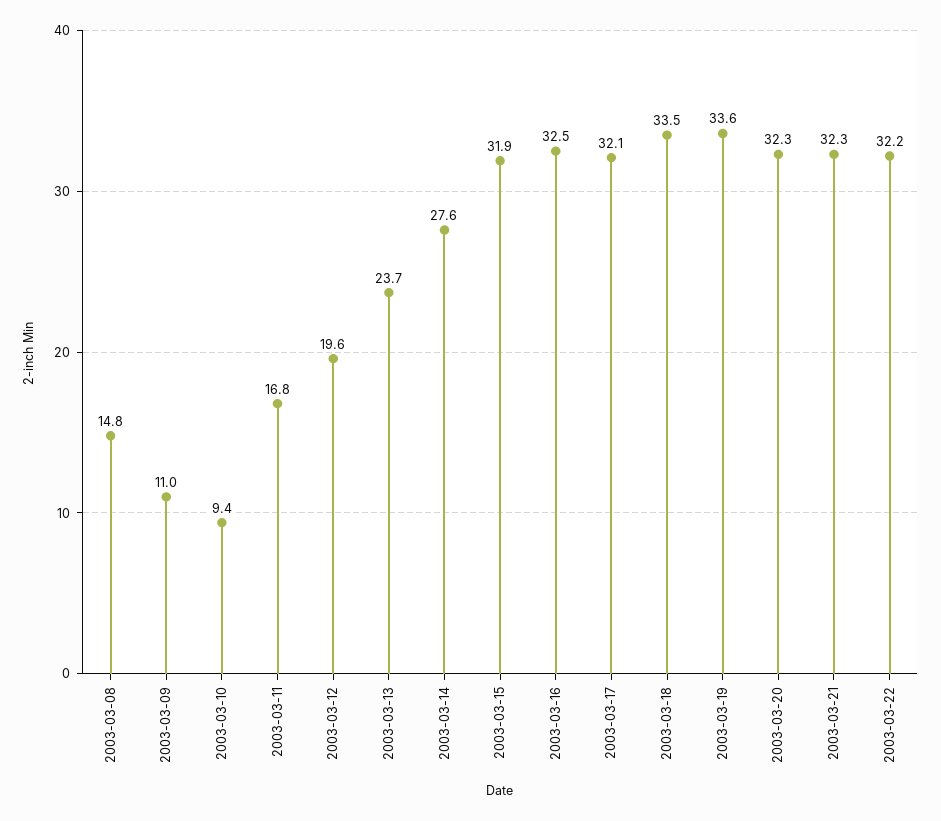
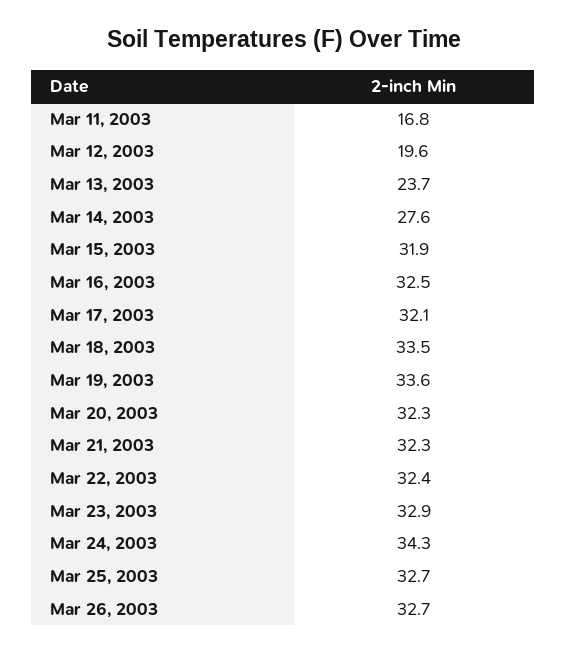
2003-03-08: 14.8 -> none
2003-03-09: 11 -> none
2003-03-10: 9.4 -> none
2003-03-22: 32.2 -> 32.4
Mar 23, 2003: none -> 32.9
Mar 24, 2003: none -> 34.3
Mar 25, 2003: none -> 32.7
Mar 26, 2003: none -> 32.7

